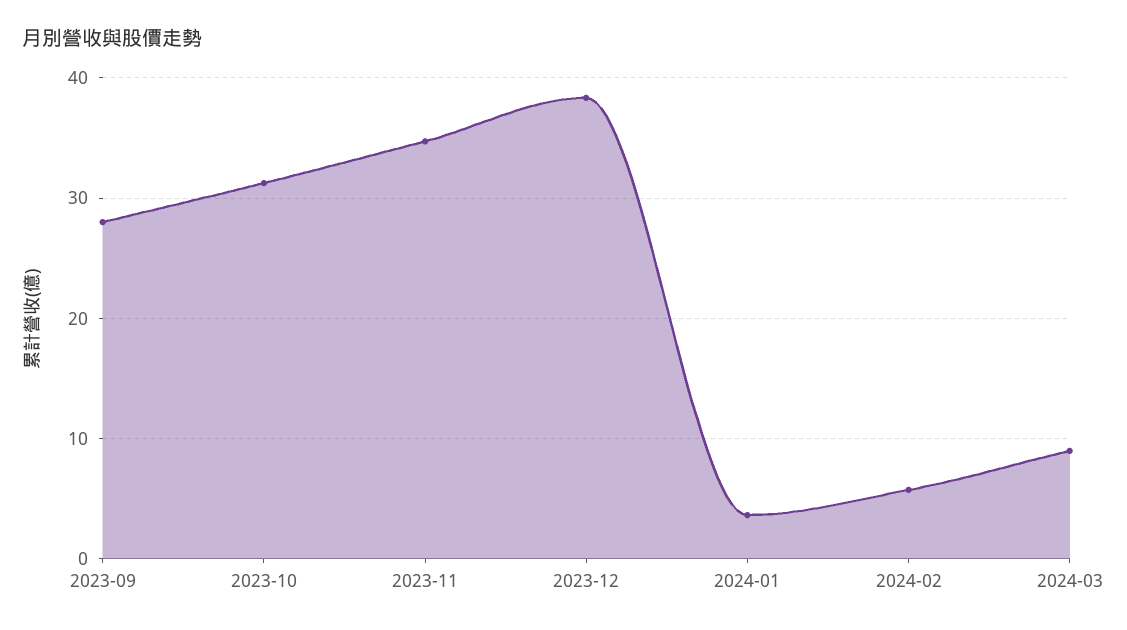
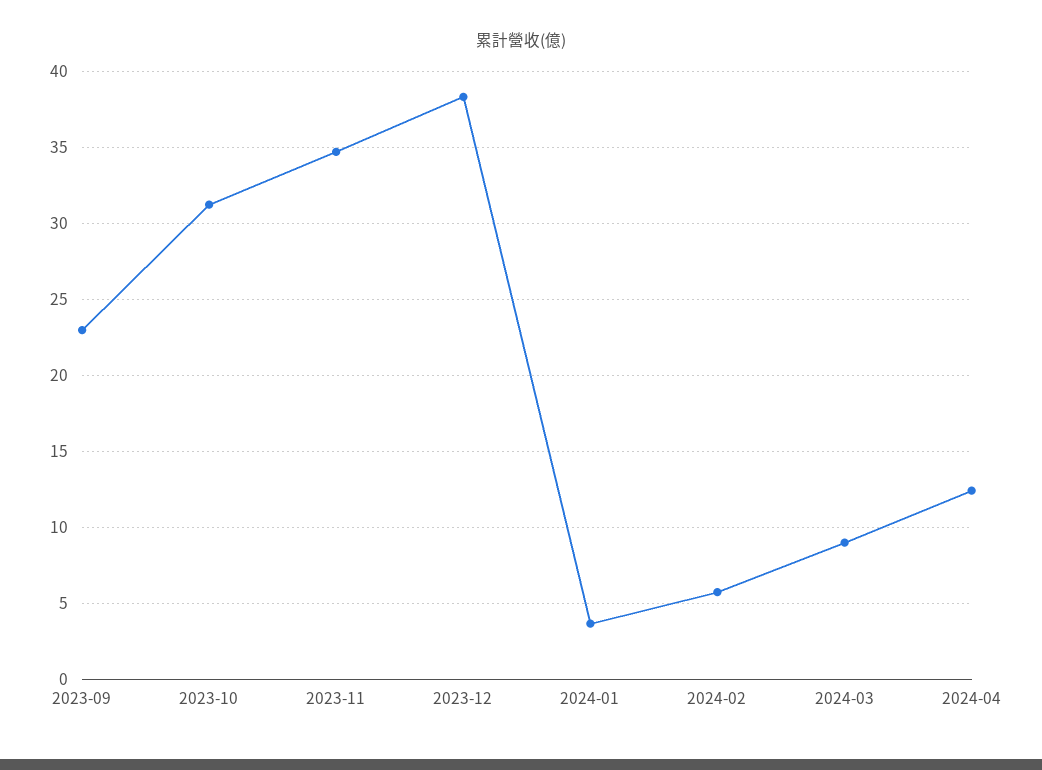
2023-09: 28 -> 23
2024-04: none -> 12.5

